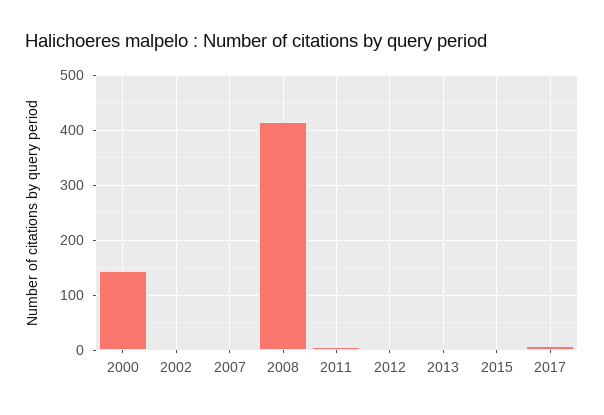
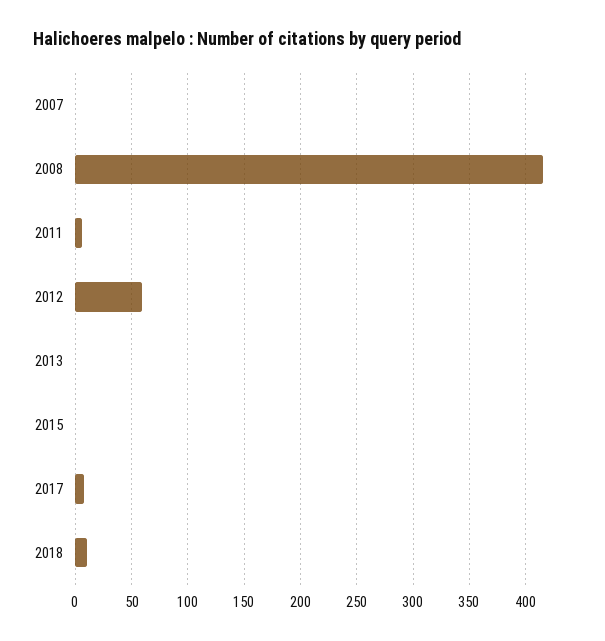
2000: 140 -> none
2002: 0 -> none
2012: 0 -> 60
2018: none -> 10

